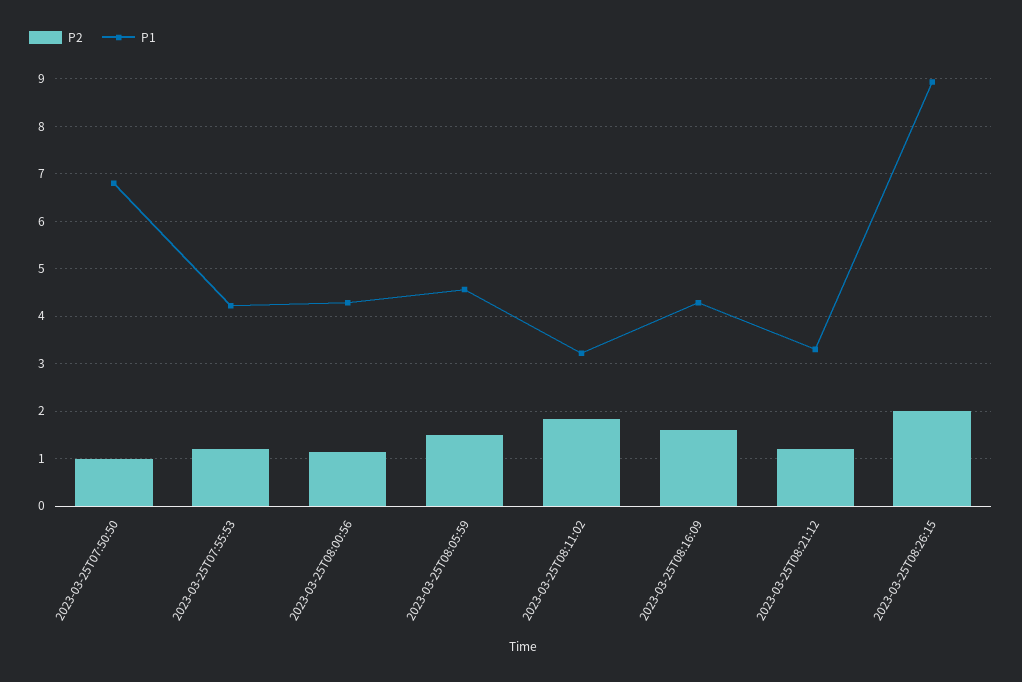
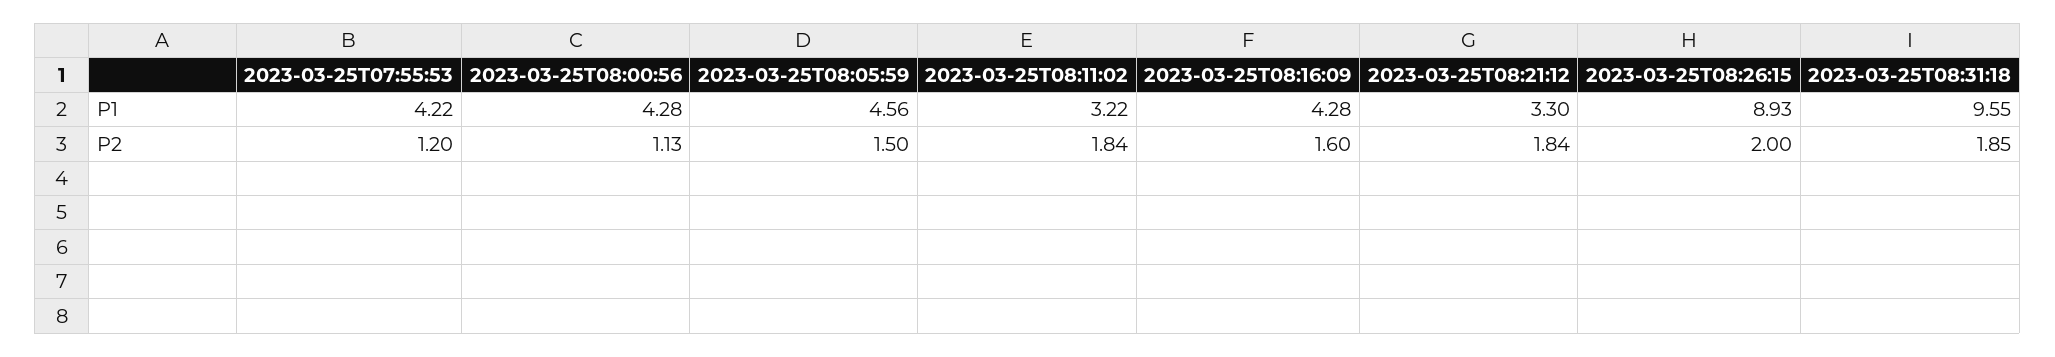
P2, 2023-03-25T07:50:50: 1 -> none
P1, 2023-03-25T07:50:50: 6.8 -> none
P2, 2023-03-25T08:21:12: 1.2 -> 1.84
P1, 2023-03-25T08:31:18: none -> 9.55
P2, 2023-03-25T08:31:18: none -> 1.85

